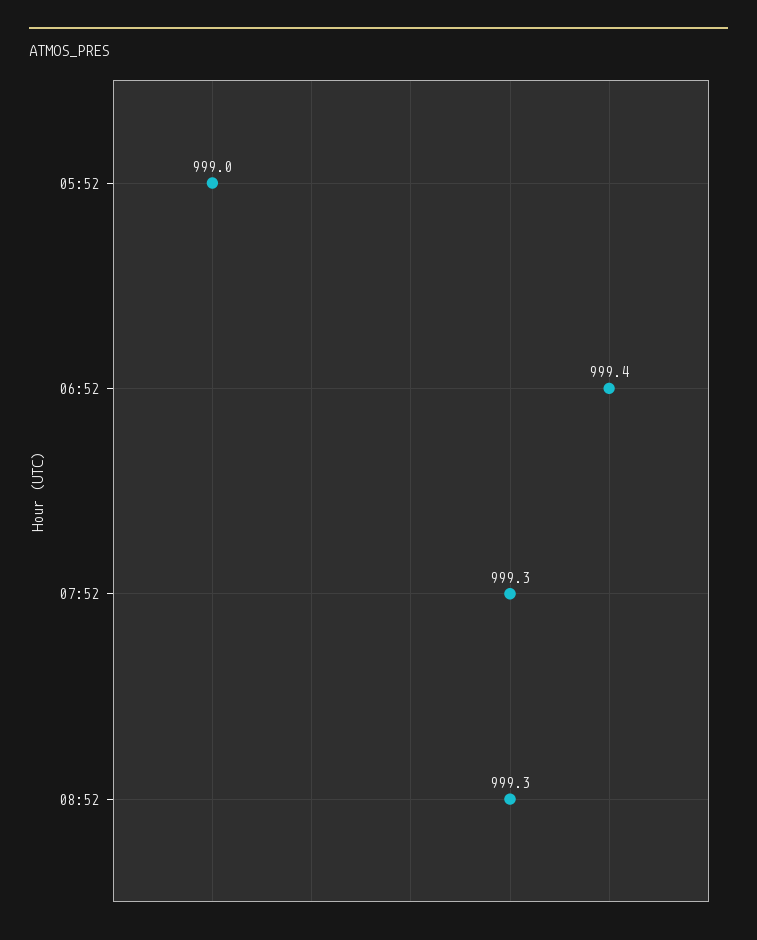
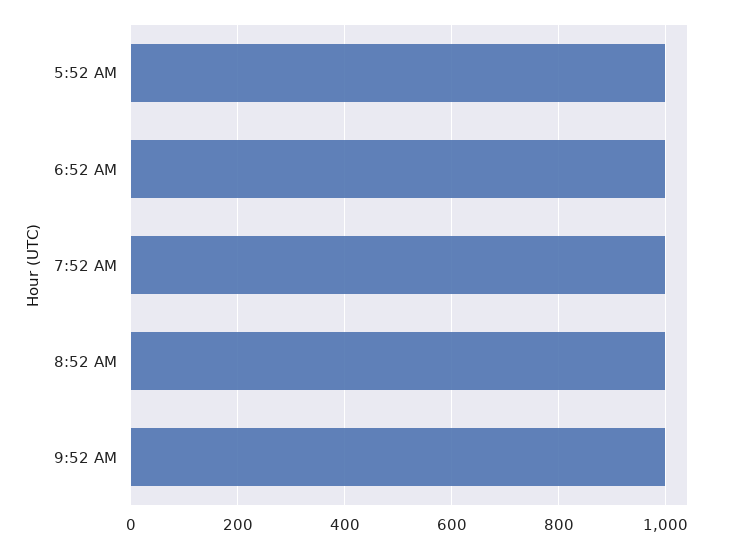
9:52 AM: none -> 1000

